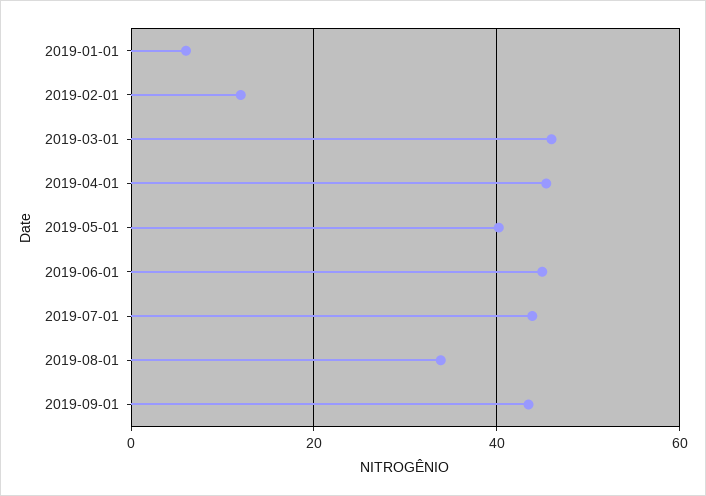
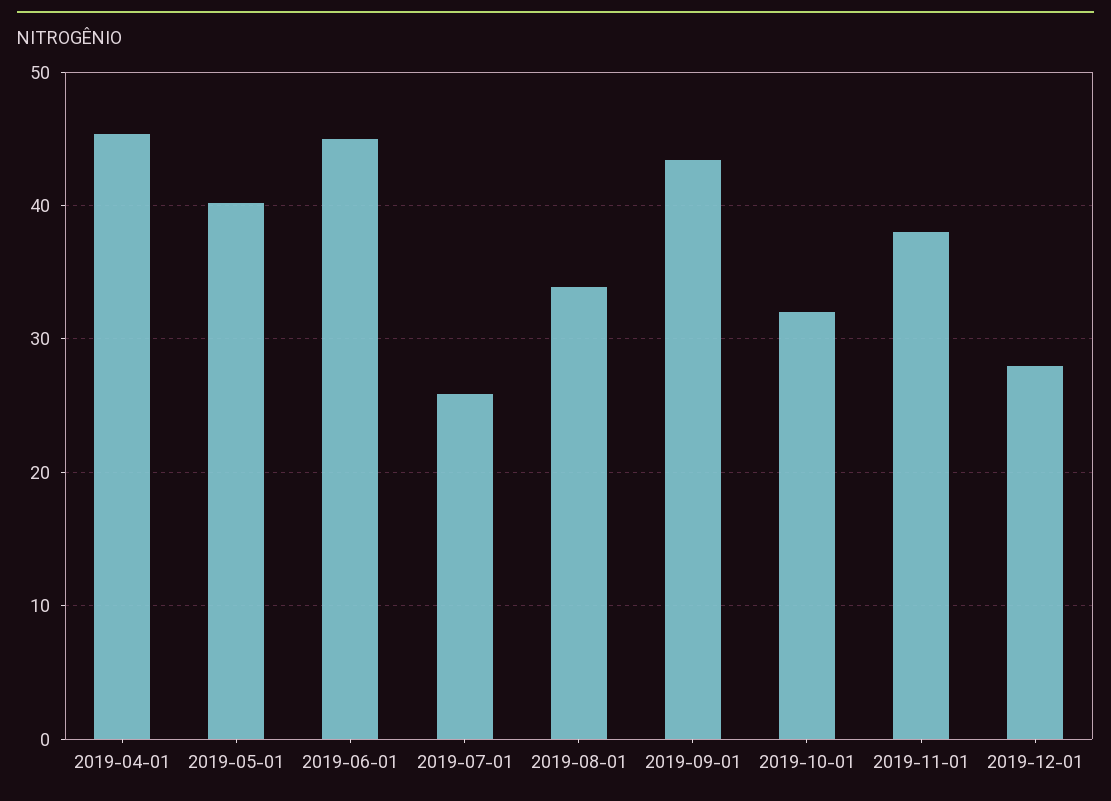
2019-01-01: 6 -> none
2019-02-01: 12 -> none
2019-03-01: 46 -> none
2019-07-01: 44 -> 26
2019-10-01: none -> 32
2019-11-01: none -> 38
2019-12-01: none -> 28

